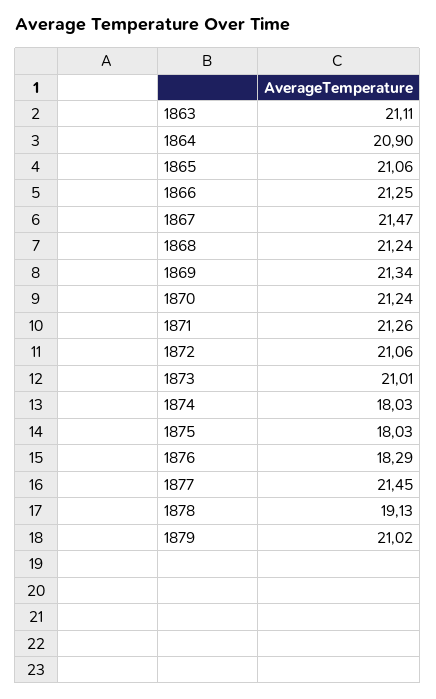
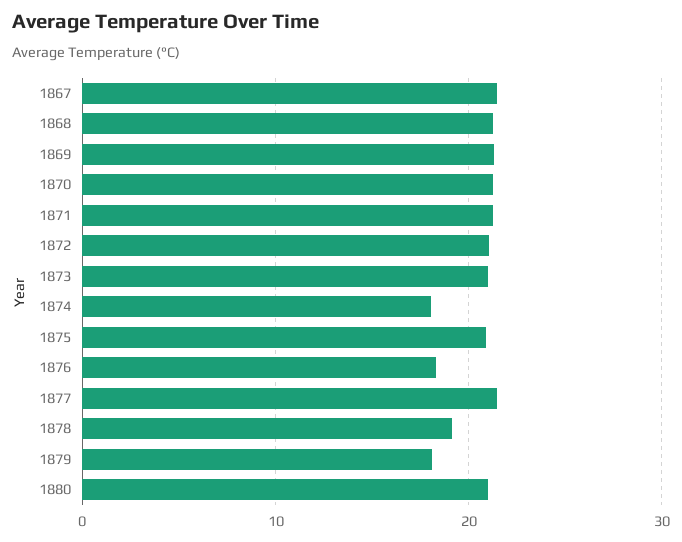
1863: 21.11 -> none
1864: 20.9 -> none
1865: 21.06 -> none
1866: 21.25 -> none
1875: 18.03 -> 21
1879: 21.02 -> 18
1880: none -> 21

